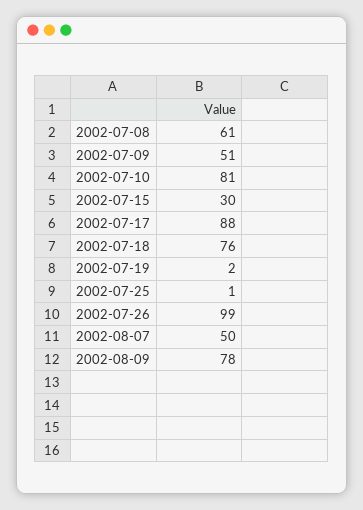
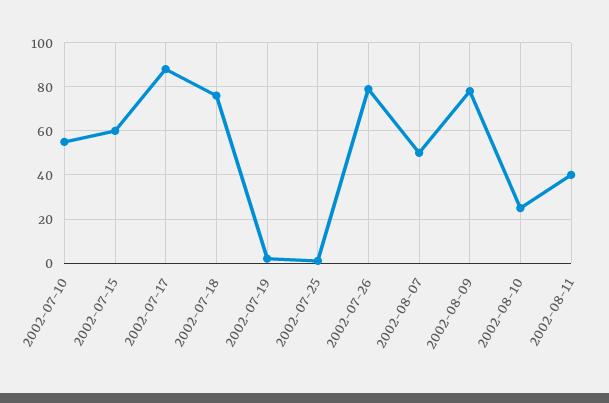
2002-07-08: 61 -> none
2002-07-09: 51 -> none
2002-07-10: 81 -> 55
2002-07-15: 30 -> 60
2002-07-26: 99 -> 80
2002-08-10: none -> 25
2002-08-11: none -> 40

